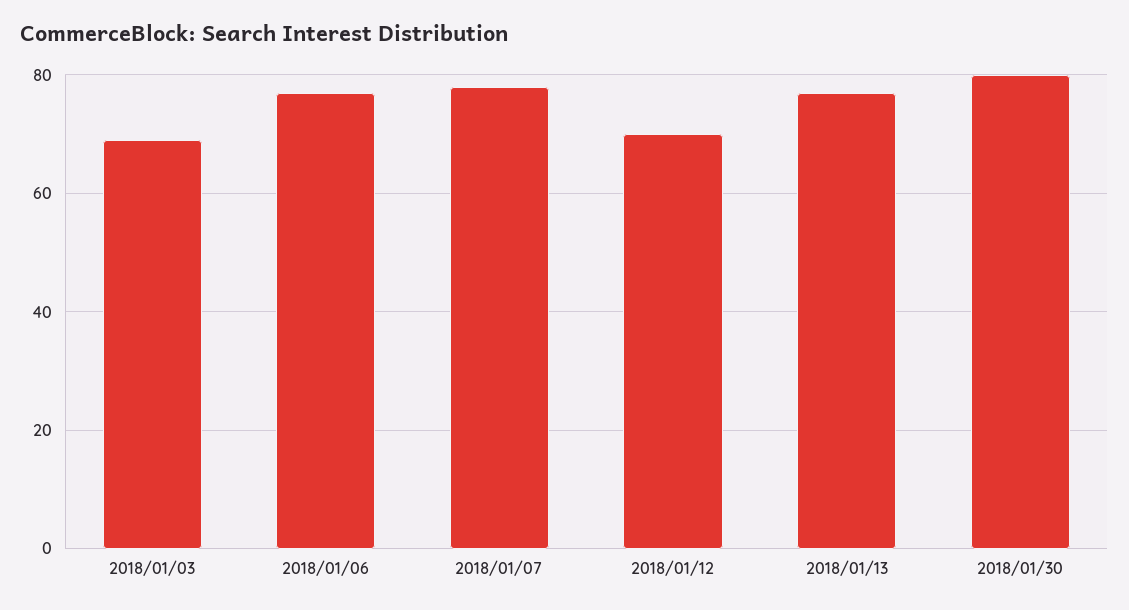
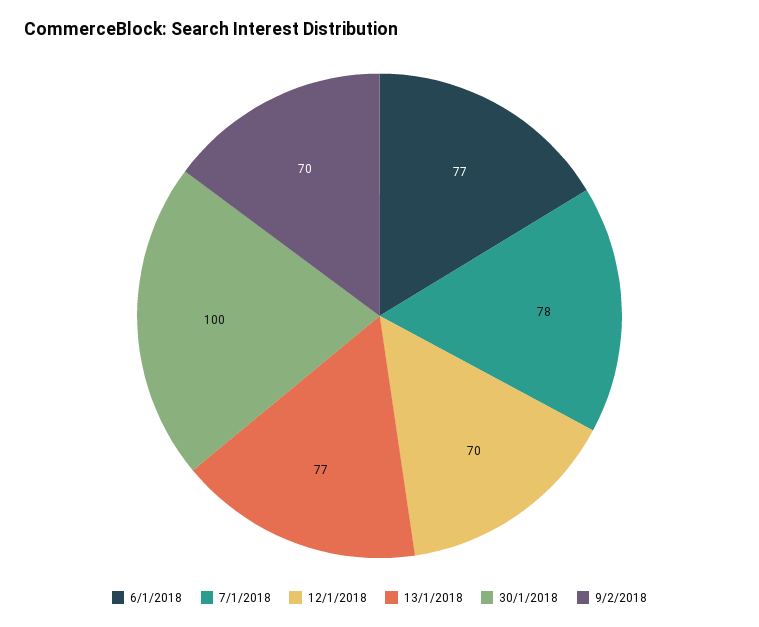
2018/01/03: 70 -> none
2018/01/30: 80 -> 100
9/2/2018: none -> 70

